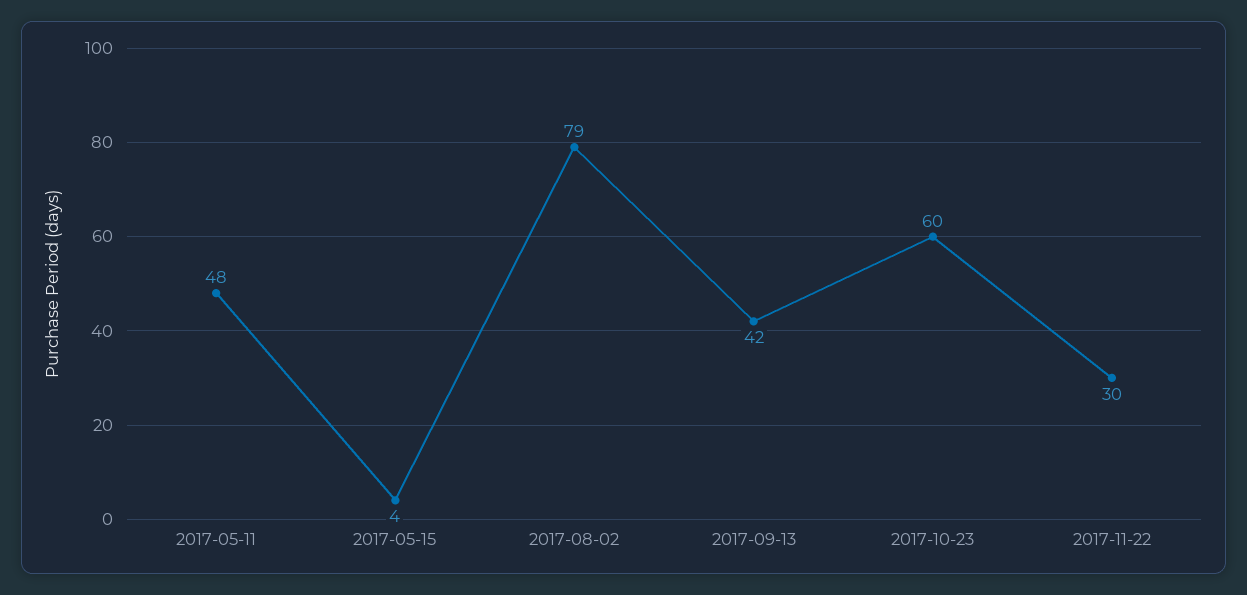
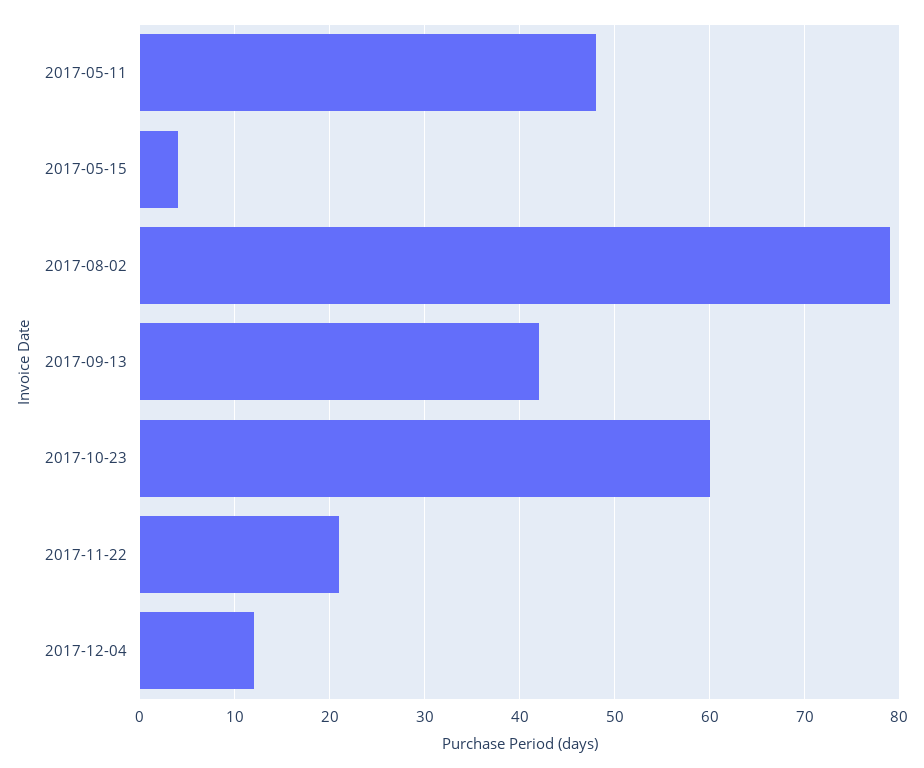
2017-11-22: 30 -> 21
2017-12-04: none -> 12

